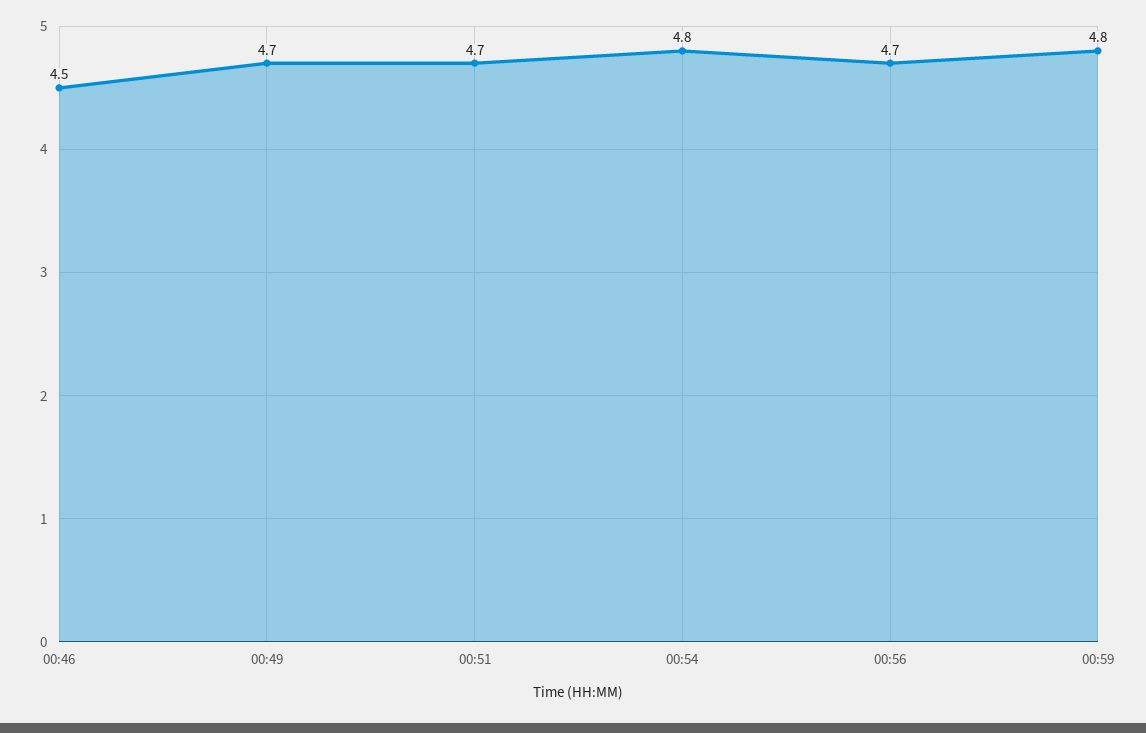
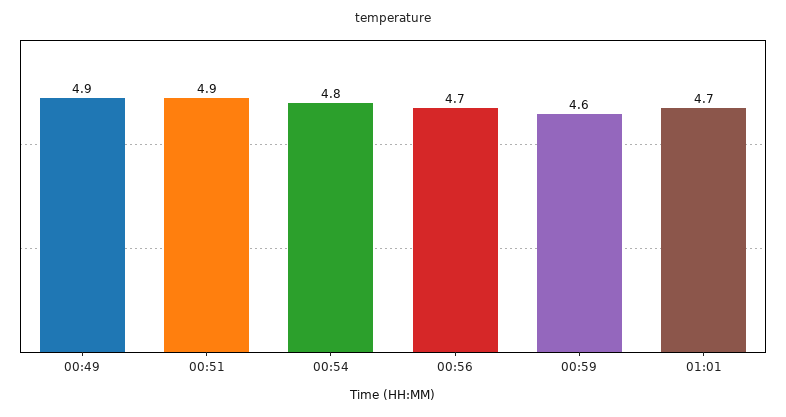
00:46: 4.5 -> none
00:49: 4.7 -> 4.9
00:51: 4.7 -> 4.9
00:59: 4.8 -> 4.6
01:01: none -> 4.7

